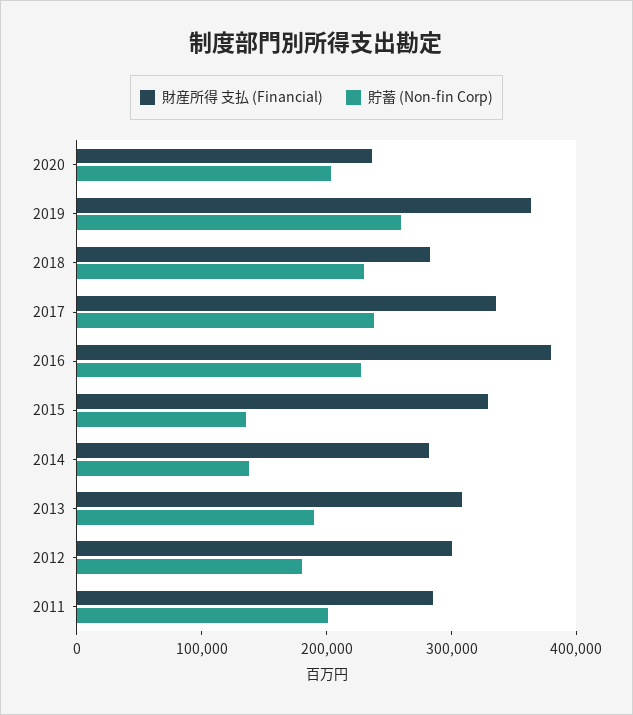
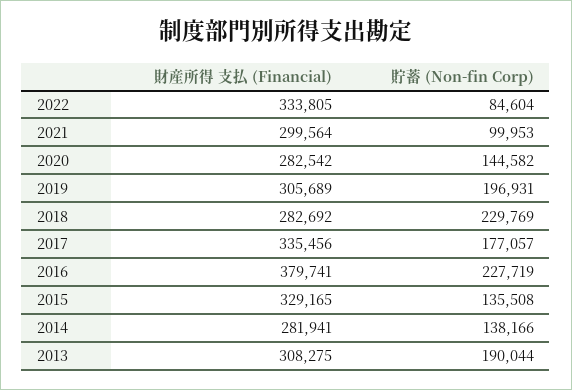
財産所得 支払 (Financial), 2020: 240000 -> 282542
貯蓄 (Non-fin Corp), 2020: 200000 -> 144582
財産所得 支払 (Financial), 2019: 360000 -> 305689
貯蓄 (Non-fin Corp), 2019: 260000 -> 196931
貯蓄 (Non-fin Corp), 2017: 240000 -> 177057
財産所得 支払 (Financial), 2012: 300000 -> none
貯蓄 (Non-fin Corp), 2012: 180000 -> none
財産所得 支払 (Financial), 2011: 280000 -> none
貯蓄 (Non-fin Corp), 2011: 200000 -> none
財産所得 支払 (Financial), 2022: none -> 333805
貯蓄 (Non-fin Corp), 2022: none -> 84604
財産所得 支払 (Financial), 2021: none -> 299564
貯蓄 (Non-fin Corp), 2021: none -> 99953

